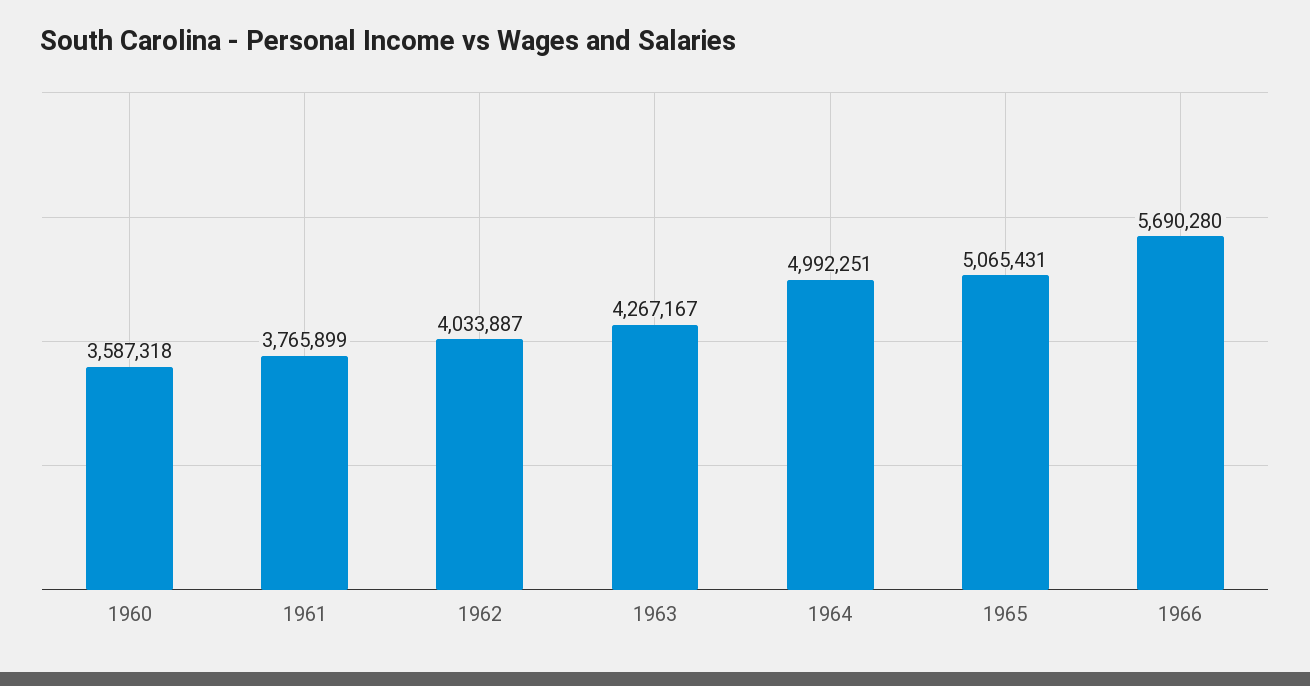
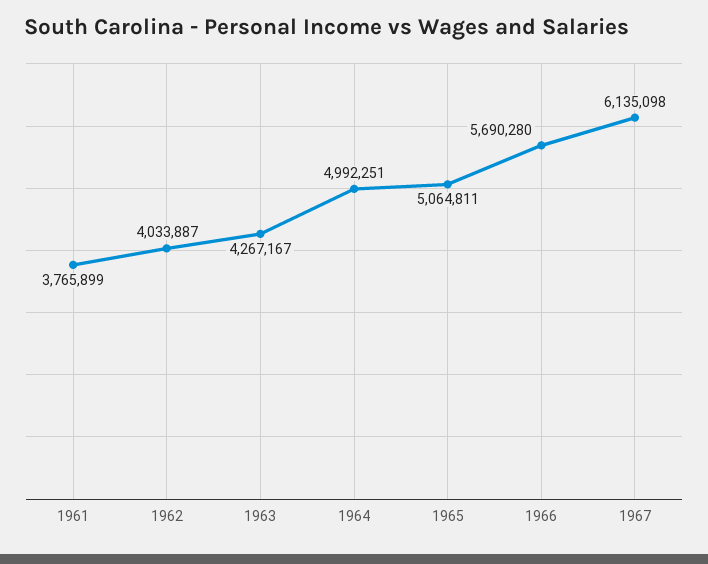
1960: 3587318 -> none
1965: 5065431 -> 5064811
1967: none -> 6135098

